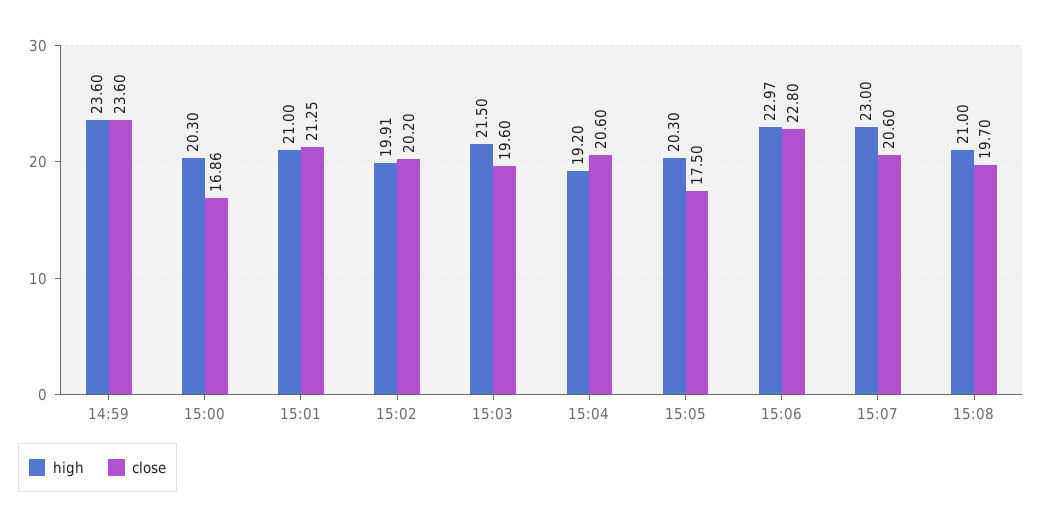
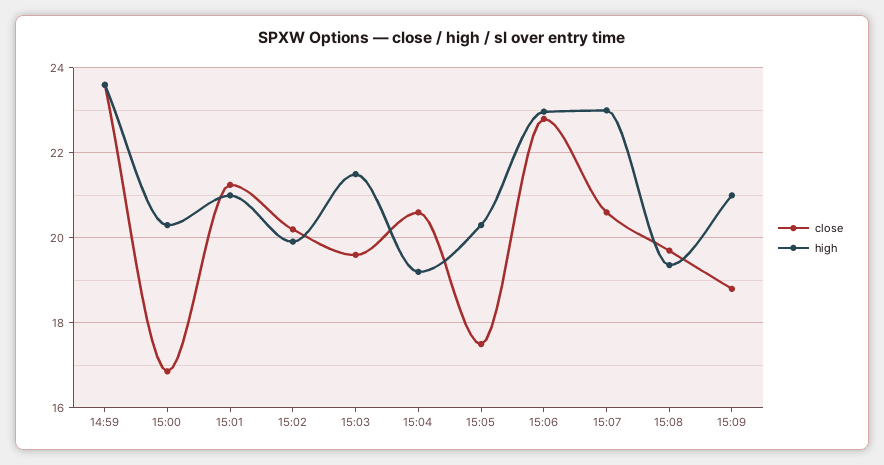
high, 15:08: 21 -> 19.4
close, 15:09: none -> 18.8
high, 15:09: none -> 21

